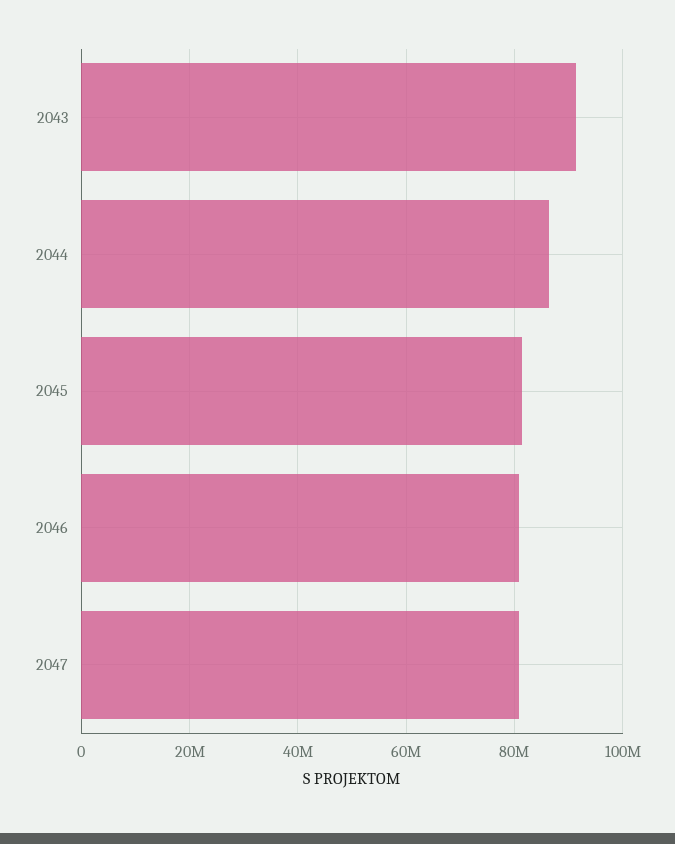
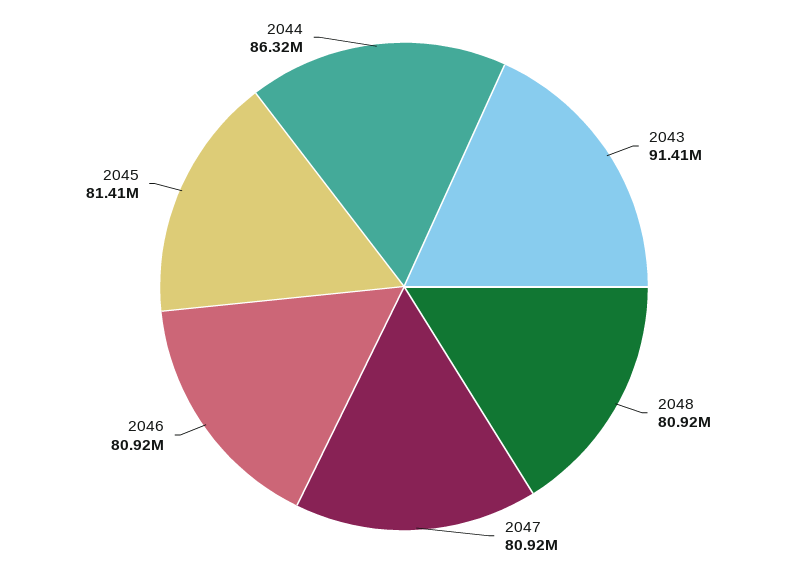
2048: none -> 80920000

